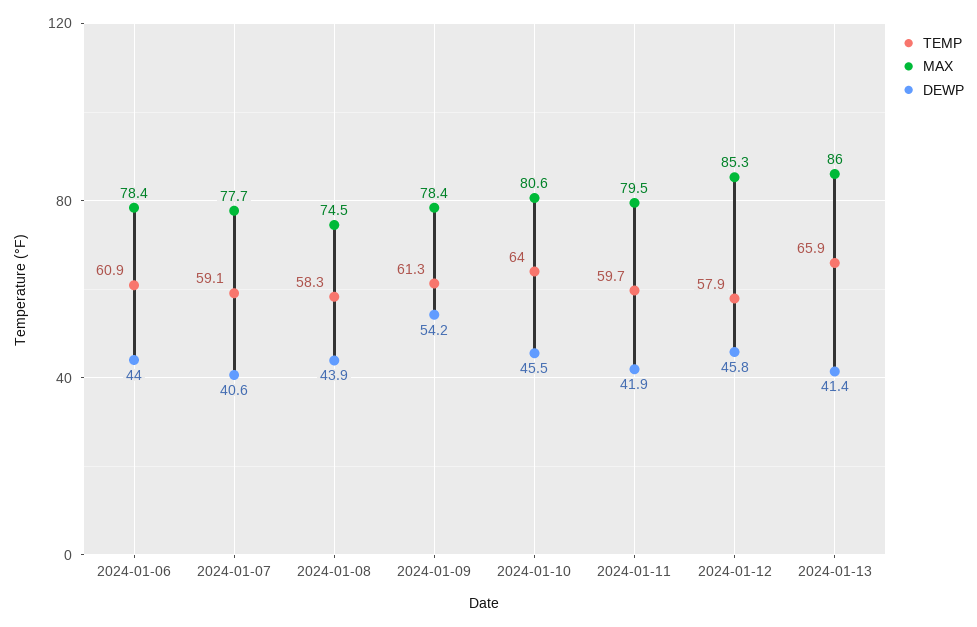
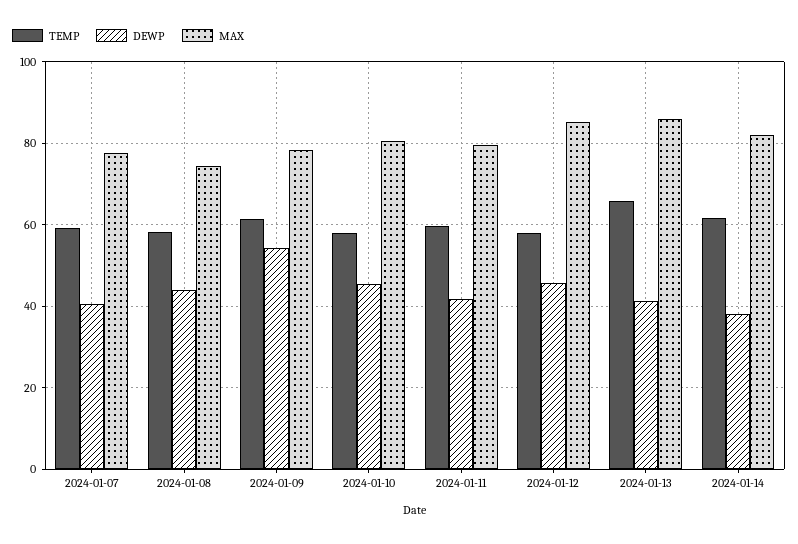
TEMP, 2024-01-06: 60.9 -> none
MAX, 2024-01-06: 78.4 -> none
DEWP, 2024-01-06: 44 -> none
TEMP, 2024-01-10: 64 -> 58
TEMP, 2024-01-14: none -> 62
DEWP, 2024-01-14: none -> 38
MAX, 2024-01-14: none -> 82

